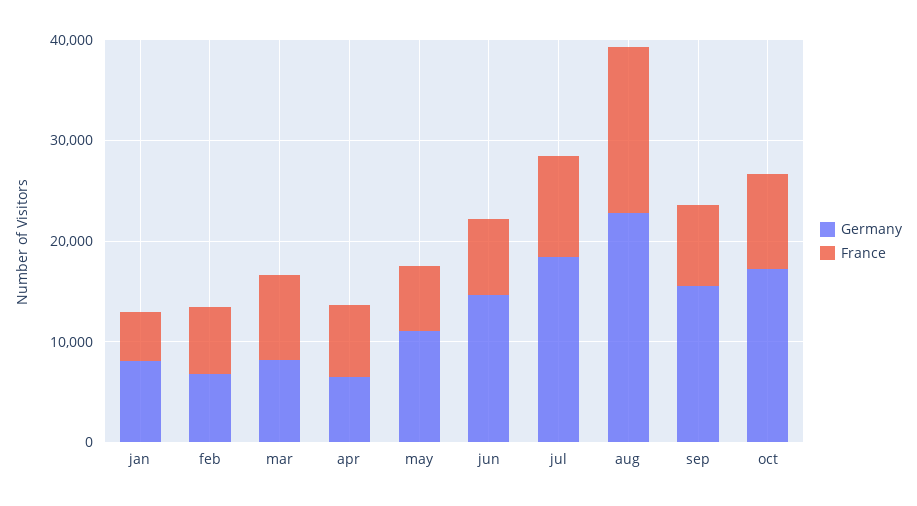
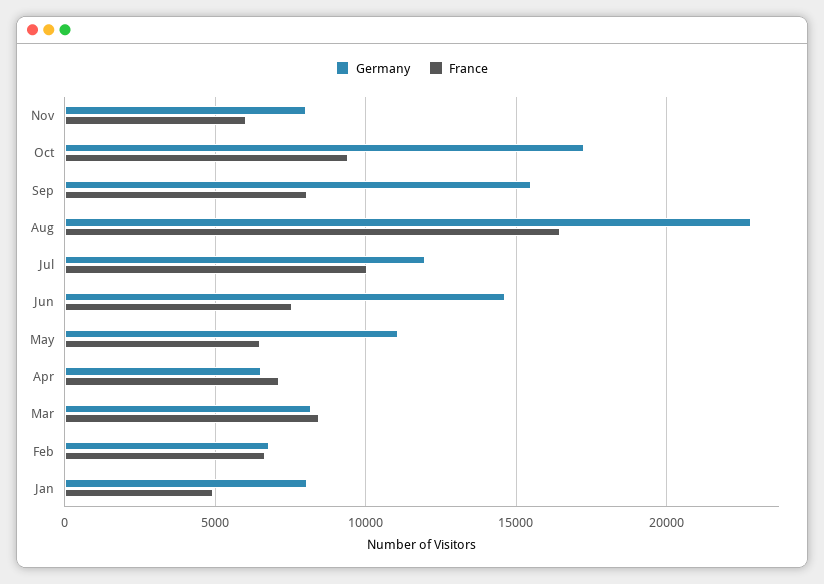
Germany, jul: 18000 -> 12000
Germany, Nov: none -> 8000
France, Nov: none -> 6000

